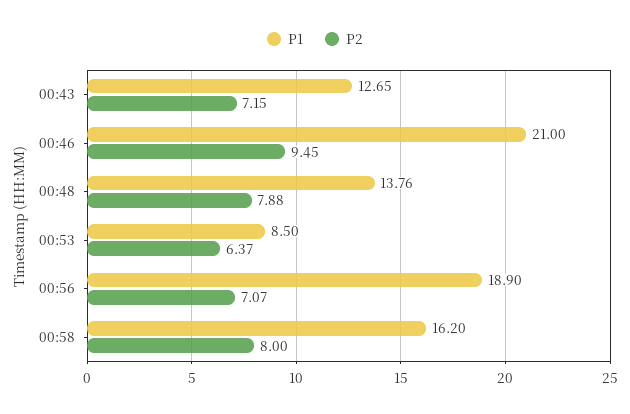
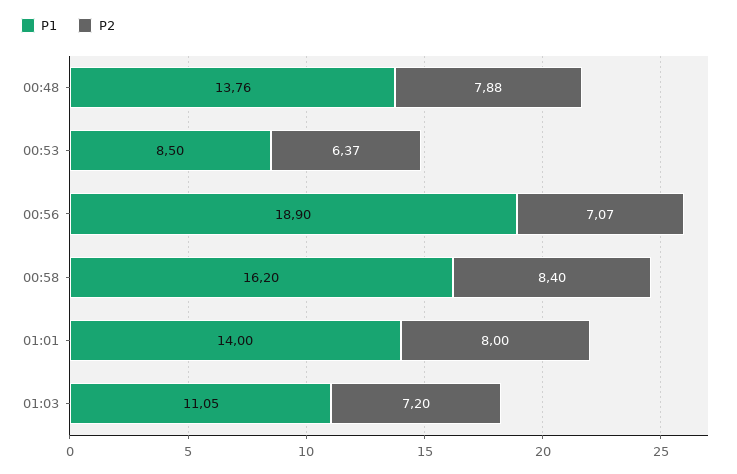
P1, 00:43: 12.65 -> none
P2, 00:43: 7.15 -> none
P1, 00:46: 21 -> none
P2, 00:46: 9.45 -> none
P2, 00:58: 8 -> 8.4
P1, 01:01: none -> 14
P2, 01:01: none -> 8
P1, 01:03: none -> 11.05
P2, 01:03: none -> 7.2

